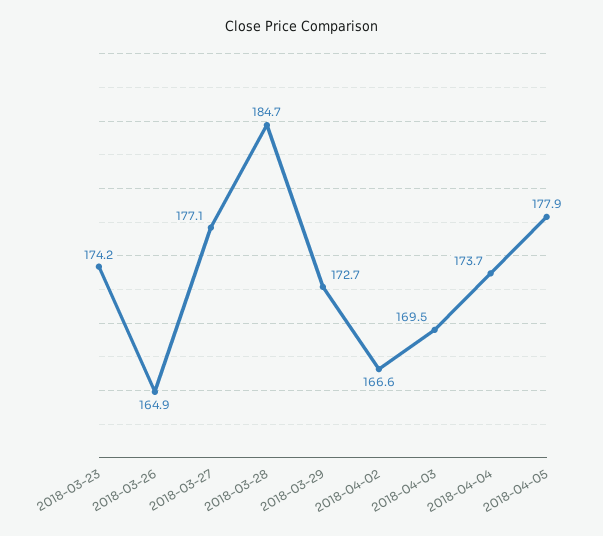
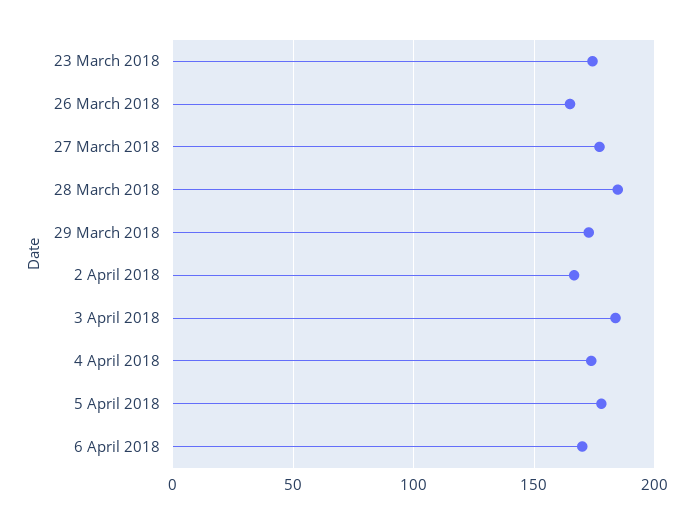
2018-04-03: 169.5 -> 185
6 April 2018: none -> 170

